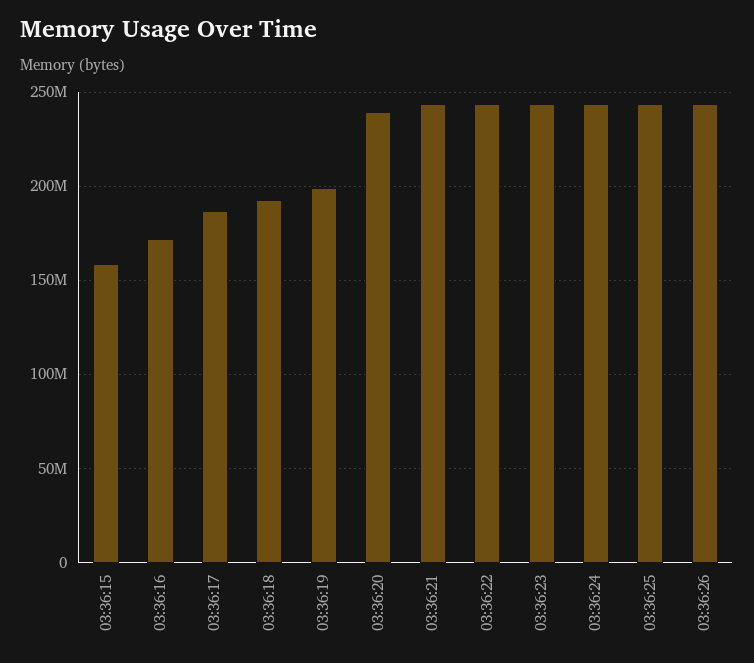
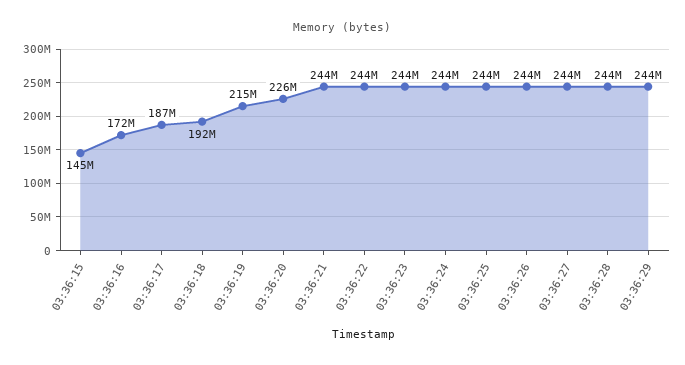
03:36:15: 160000000 -> 145000000
03:36:19: 200000000 -> 215000000
03:36:20: 240000000 -> 226000000
03:36:27: none -> 244000000
03:36:28: none -> 244000000
03:36:29: none -> 244000000

